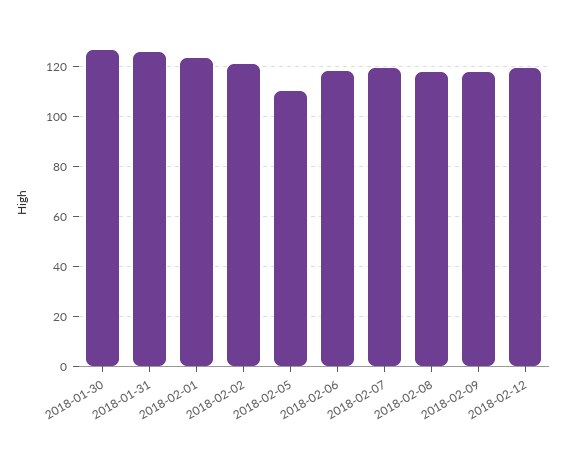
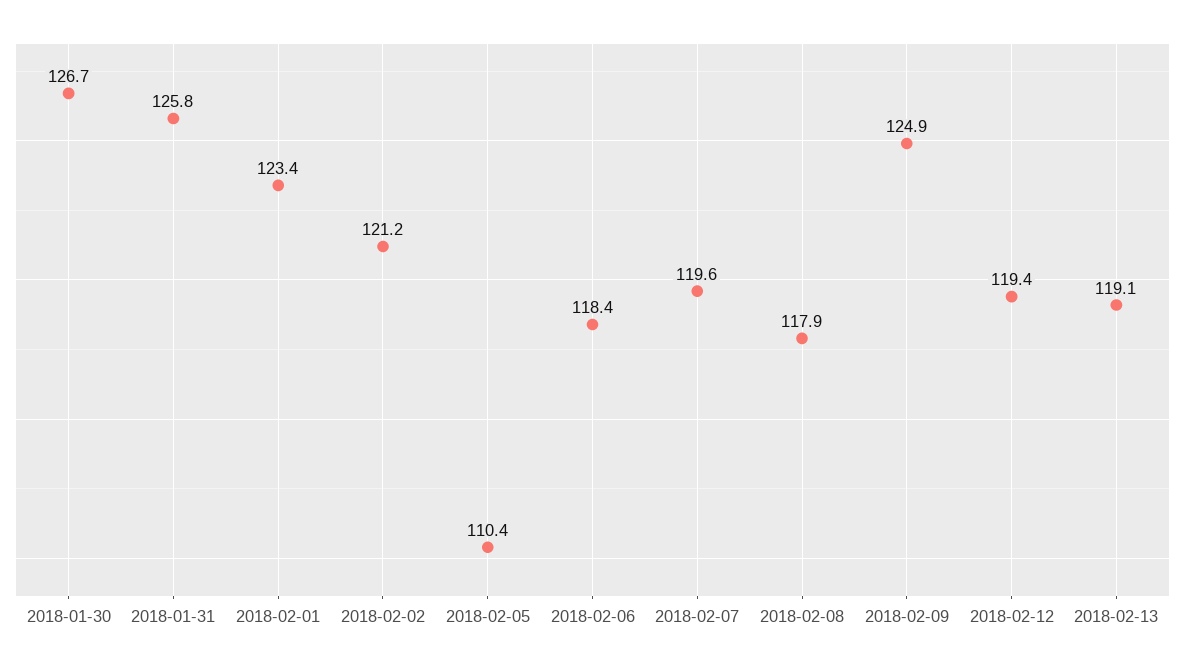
2018-02-09: 117.5 -> 124.9
2018-02-13: none -> 119.1

